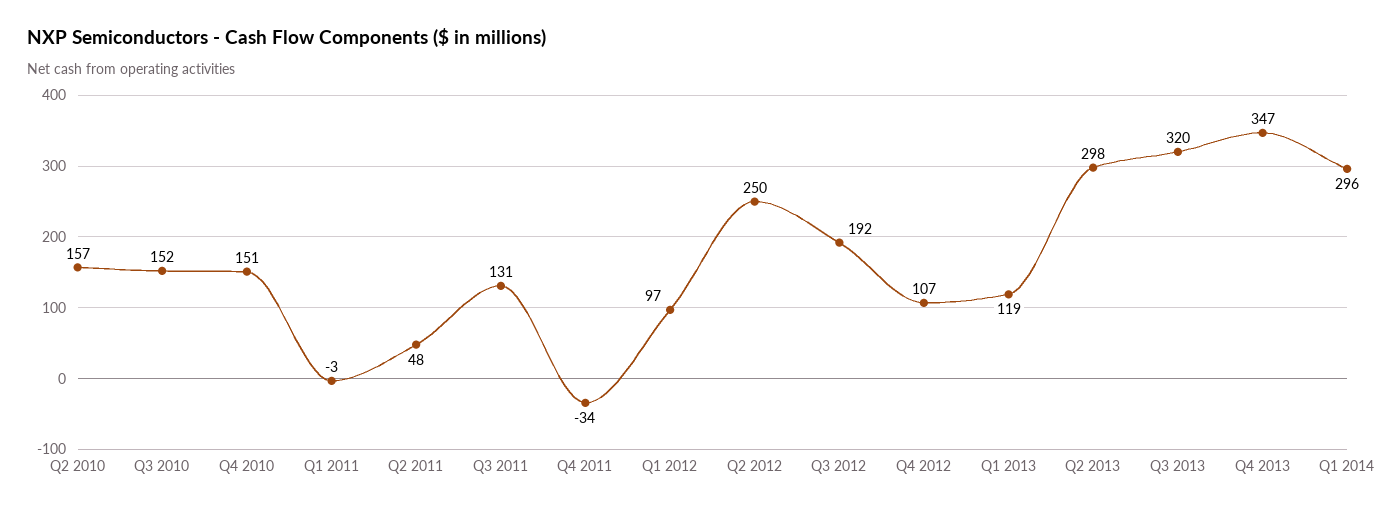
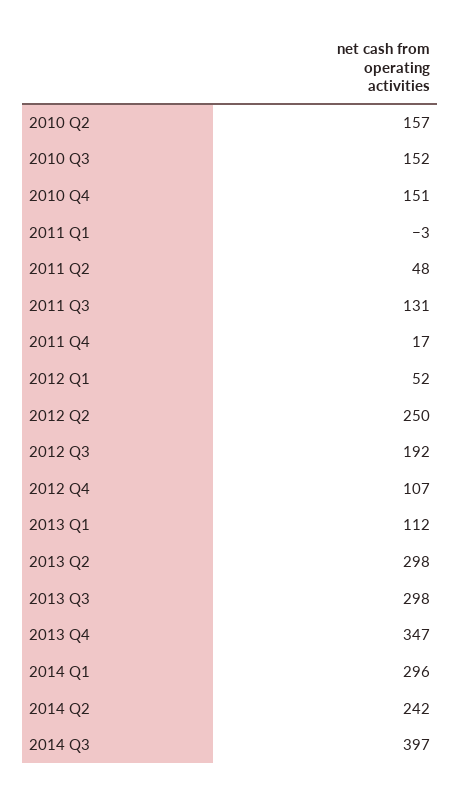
Q4 2011: -34 -> 17
Q1 2012: 97 -> 52
Q1 2013: 119 -> 112
Q3 2013: 320 -> 298
2014 Q2: none -> 242
2014 Q3: none -> 397

